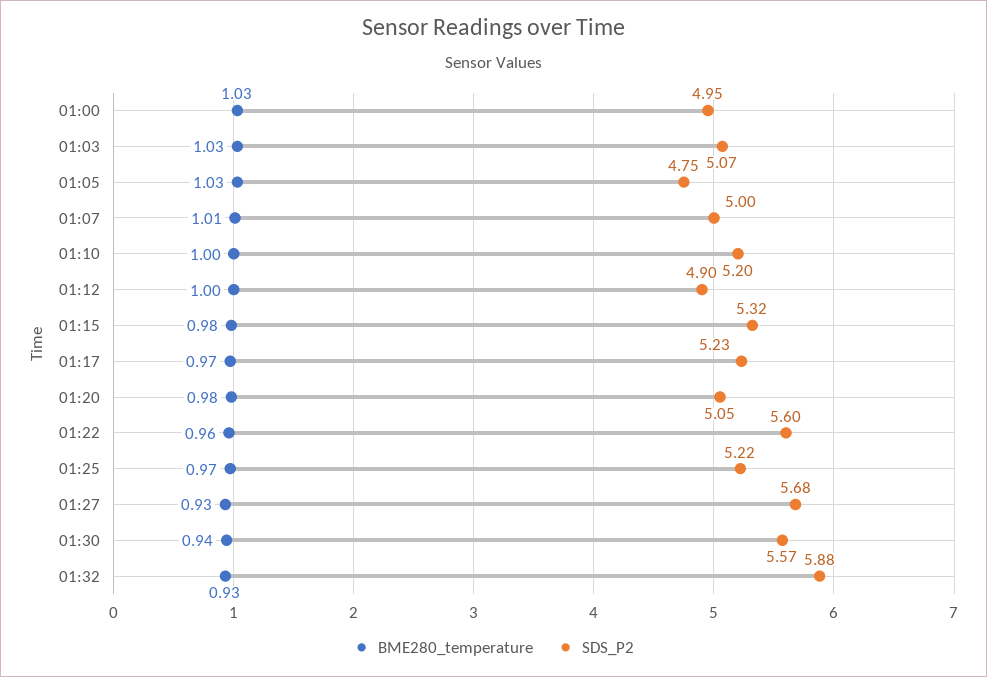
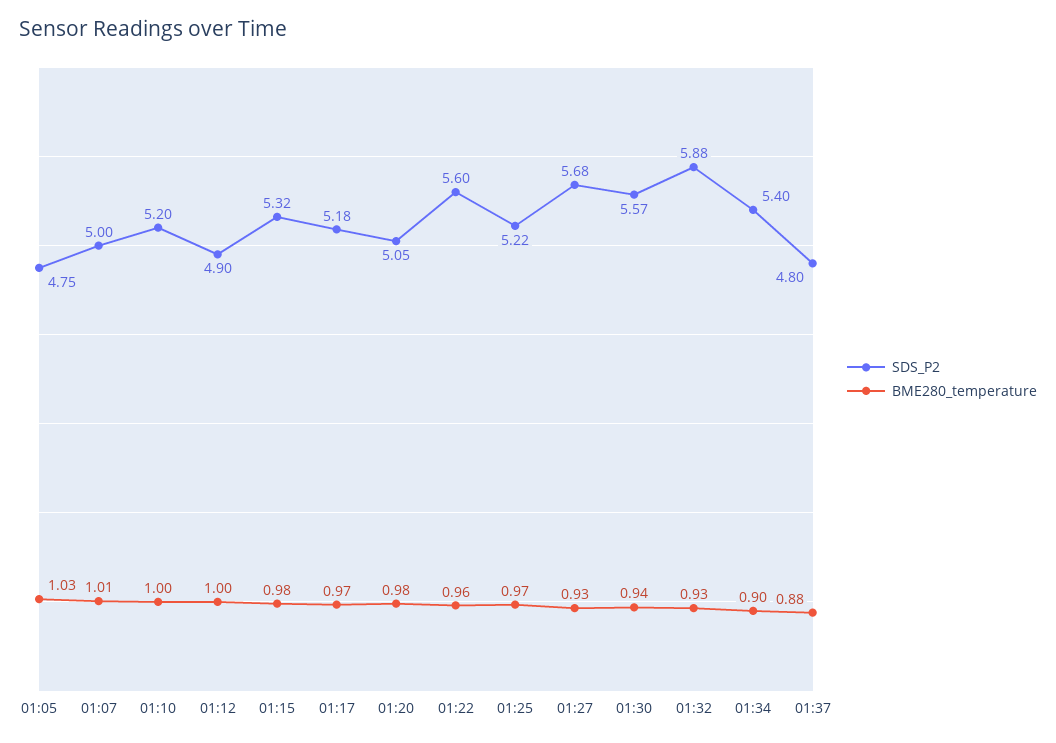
BME280_temperature, 01:00: 1.03 -> none
SDS_P2, 01:00: 4.95 -> none
BME280_temperature, 01:03: 1.03 -> none
SDS_P2, 01:03: 5.07 -> none
SDS_P2, 01:17: 5.23 -> 5.18
SDS_P2, 01:34: none -> 5.4
BME280_temperature, 01:34: none -> 0.9
SDS_P2, 01:37: none -> 4.8
BME280_temperature, 01:37: none -> 0.88

